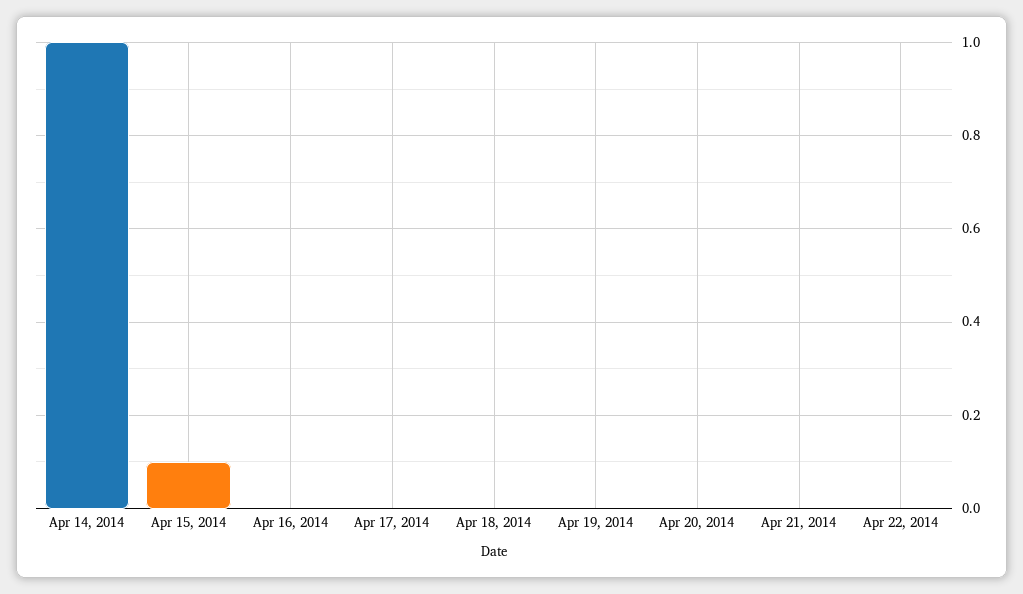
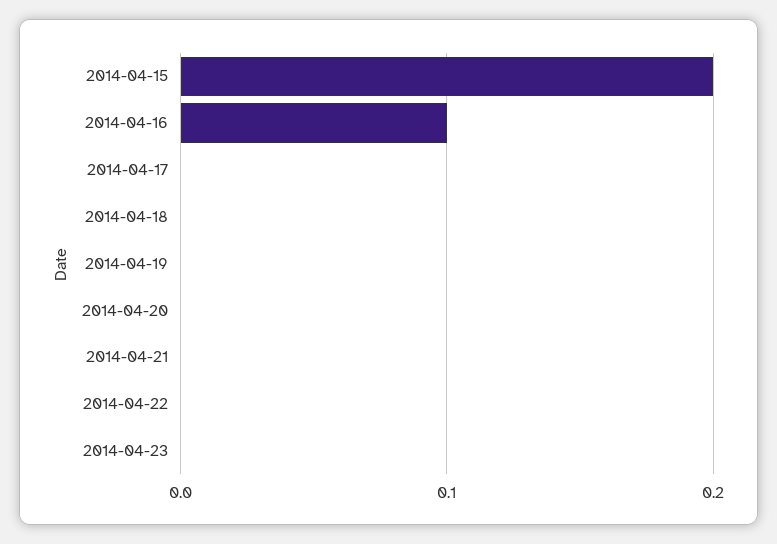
Apr 14, 2014: 1 -> none
Apr 15, 2014: 0.1 -> 0.2
Apr 16, 2014: 0 -> 0.1
2014-04-23: none -> 0

